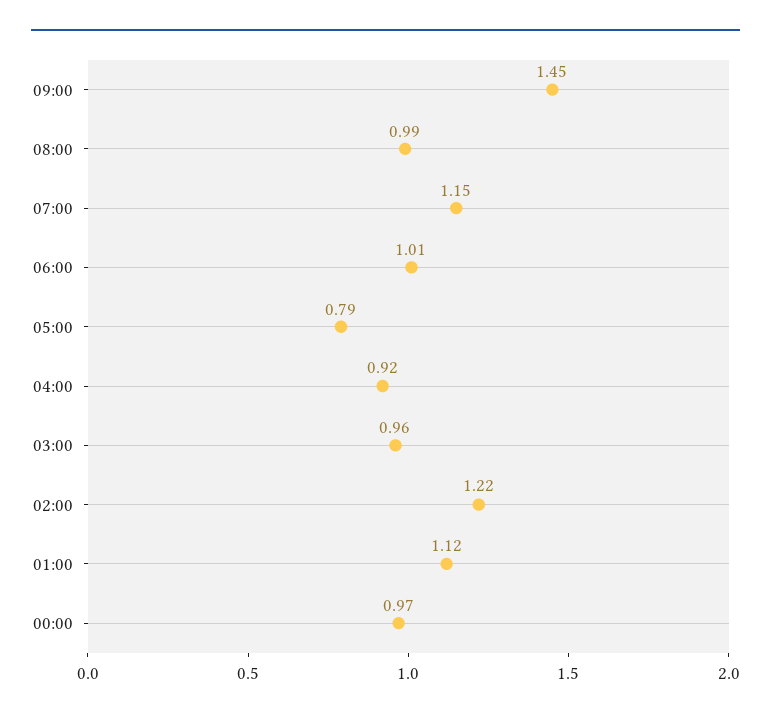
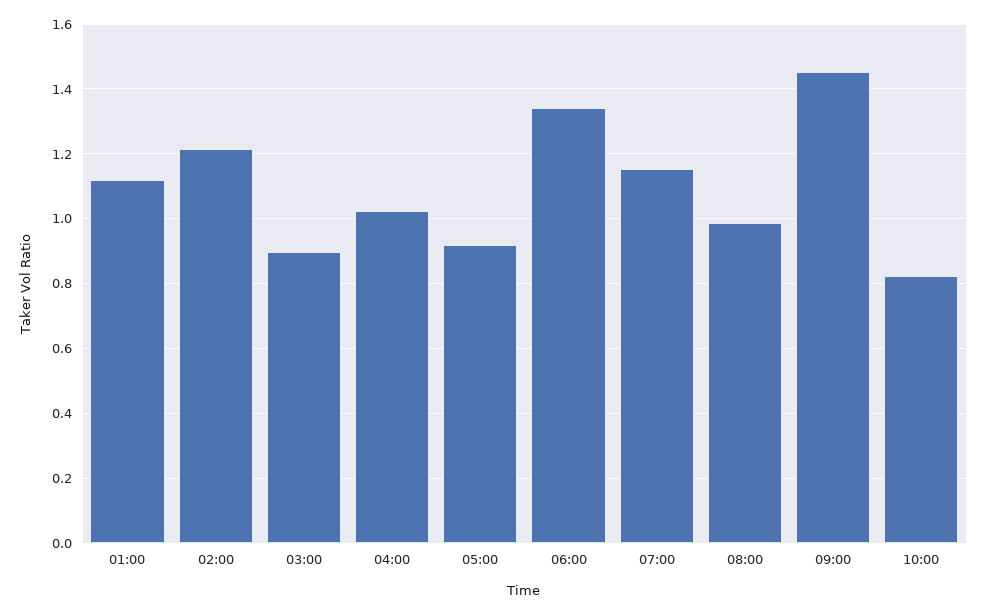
06:00: 1.01 -> 1.34
05:00: 0.79 -> 0.92
04:00: 0.92 -> 1.02
03:00: 0.96 -> 0.9
00:00: 0.97 -> none
10:00: none -> 0.82

